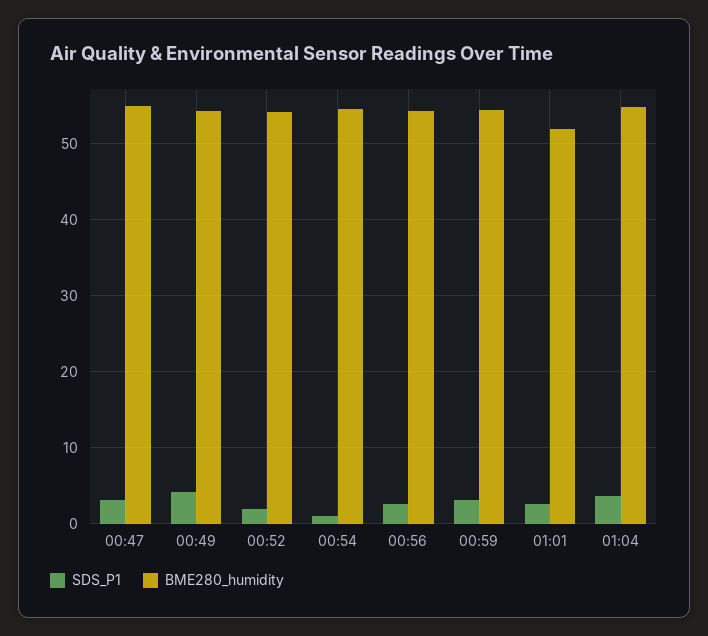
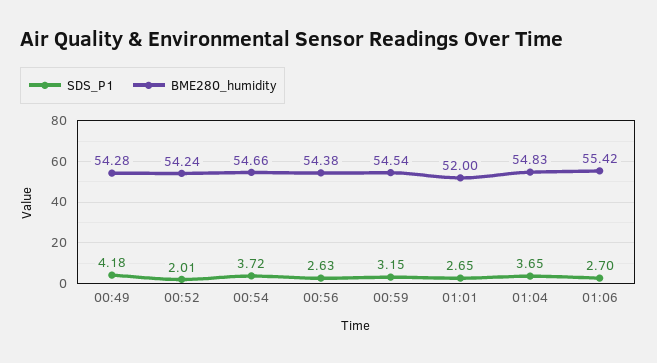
SDS_P1, 00:47: 3 -> none
BME280_humidity, 00:47: 55 -> none
SDS_P1, 00:54: 1 -> 3.72
SDS_P1, 01:06: none -> 2.7
BME280_humidity, 01:06: none -> 55.42

